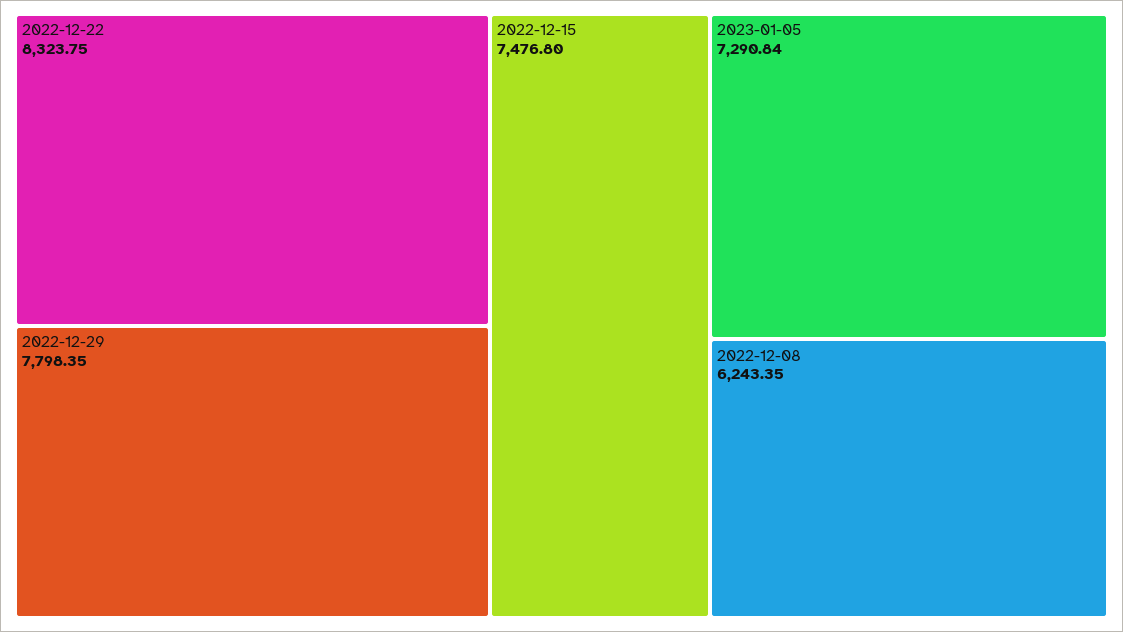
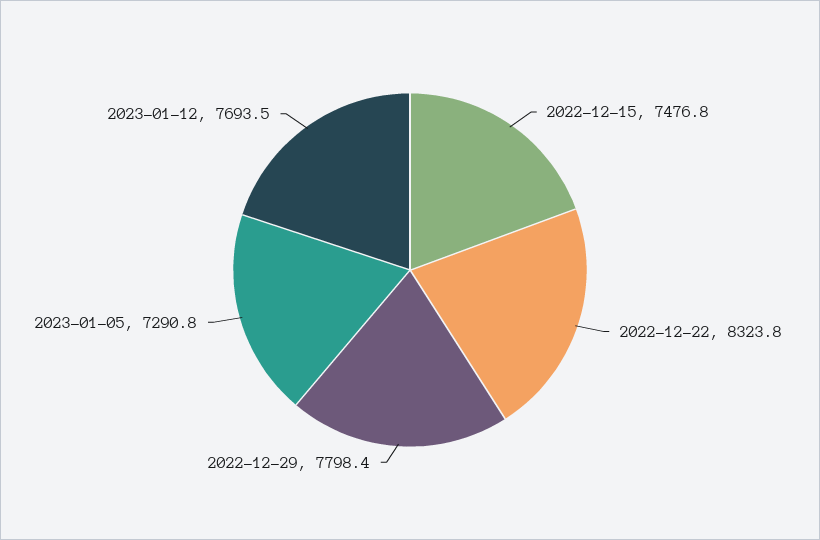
2022-12-08: 6243.35 -> none
2023-01-12: none -> 7693.5

